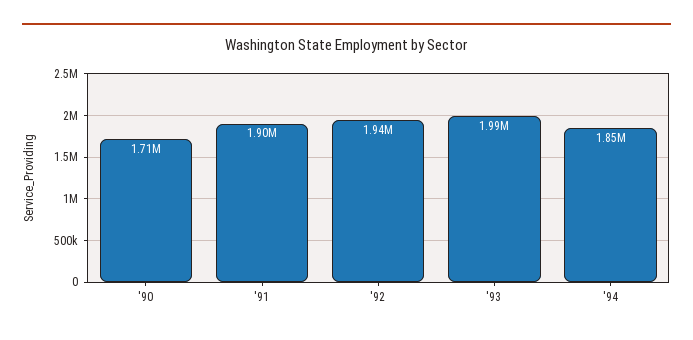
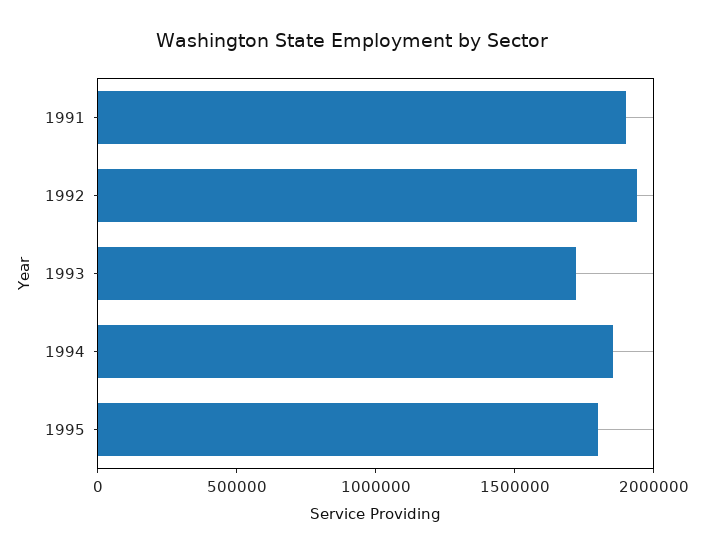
'90: 1710000 -> none
'93: 1990000 -> 1700000
1995: none -> 1800000

